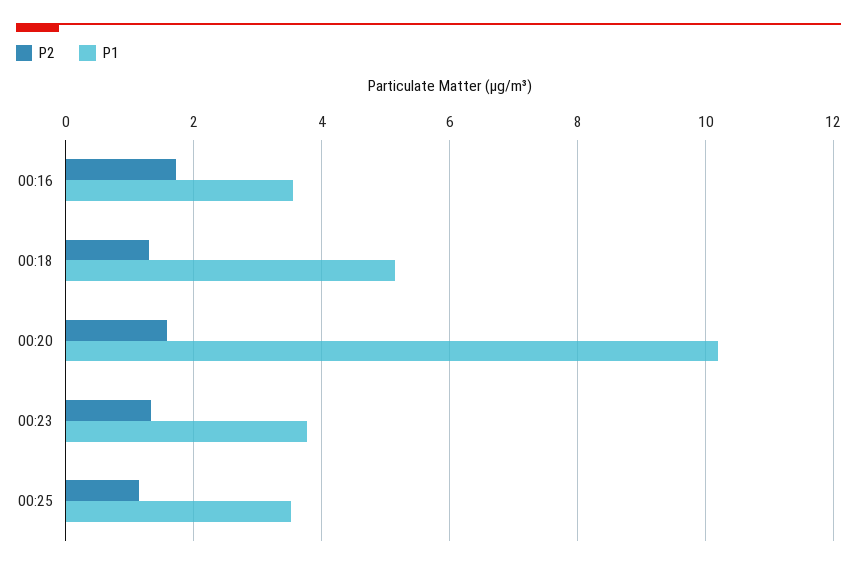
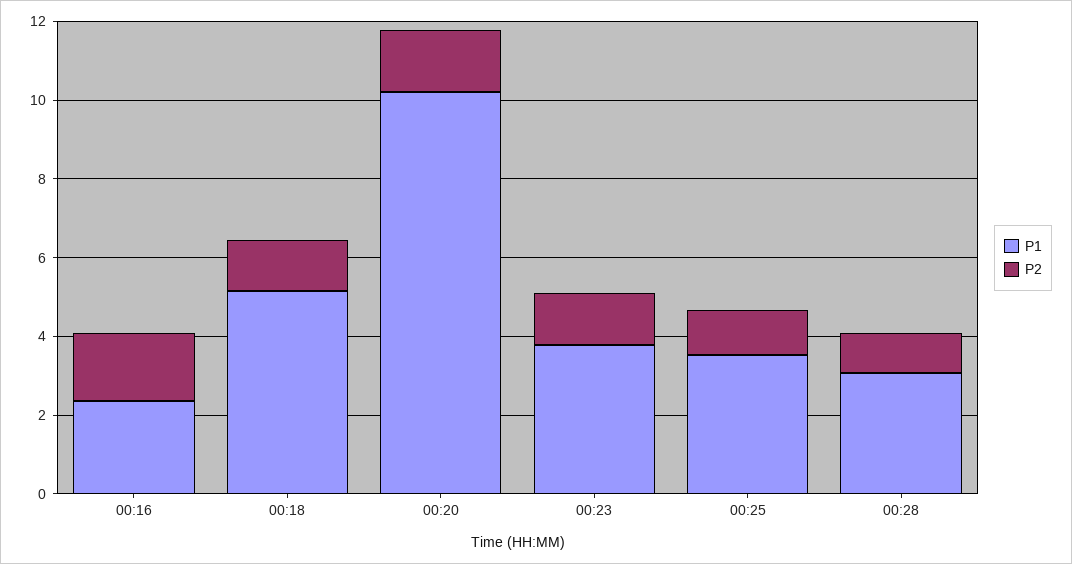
P1, 00:16: 3.6 -> 2.5
P1, 00:28: none -> 3
P2, 00:28: none -> 1

